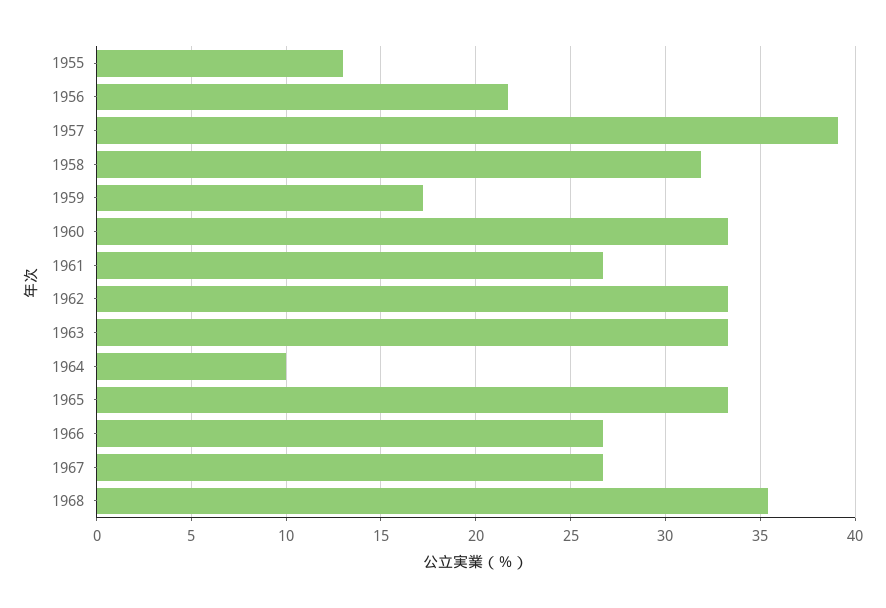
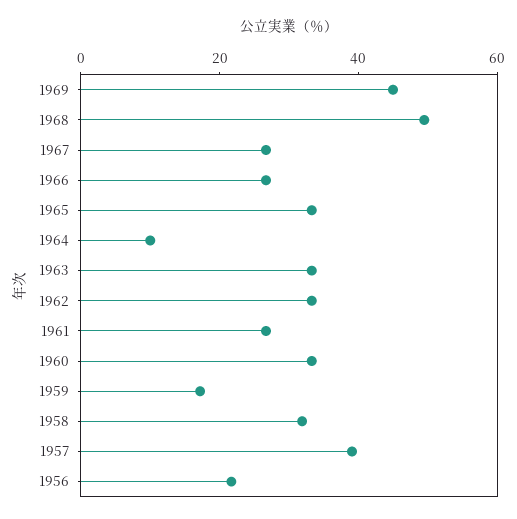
1955: 13 -> none
1968: 35.5 -> 50
1969: none -> 45

